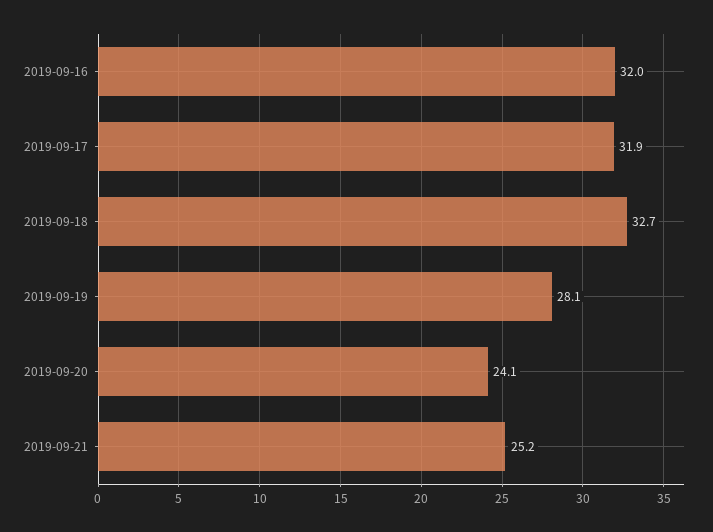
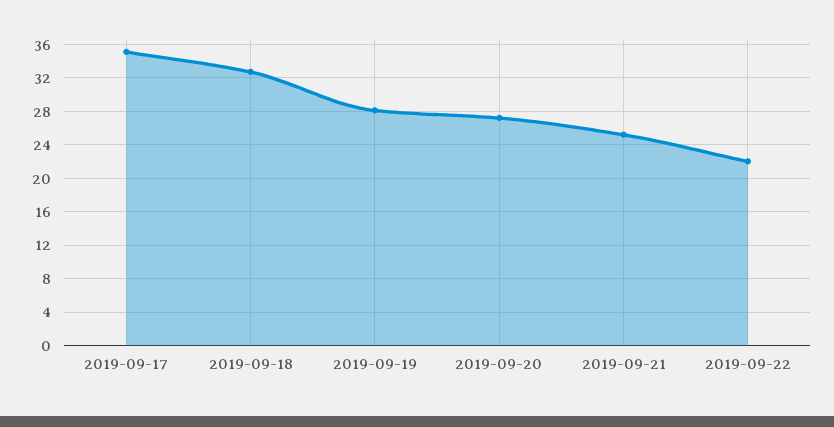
2019-09-16: 32 -> none
2019-09-17: 31.9 -> 35
2019-09-20: 24.1 -> 27
2019-09-22: none -> 22

